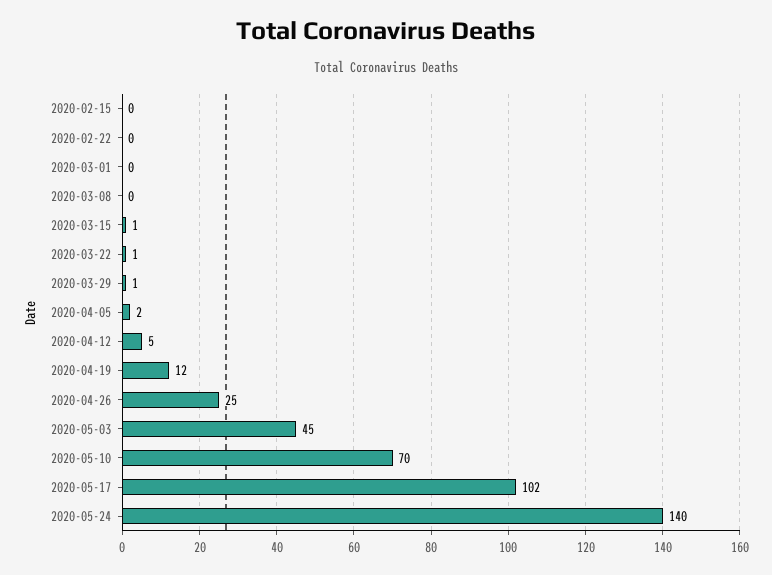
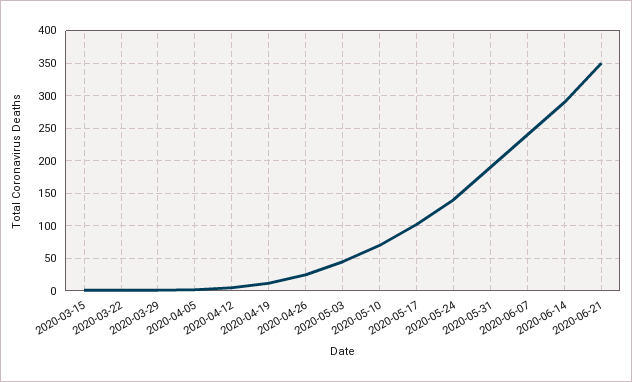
2020-02-15: 0 -> none
2020-02-22: 0 -> none
2020-03-01: 0 -> none
2020-03-08: 0 -> none
2020-05-31: none -> 190
2020-06-07: none -> 240
2020-06-14: none -> 290
2020-06-21: none -> 350

